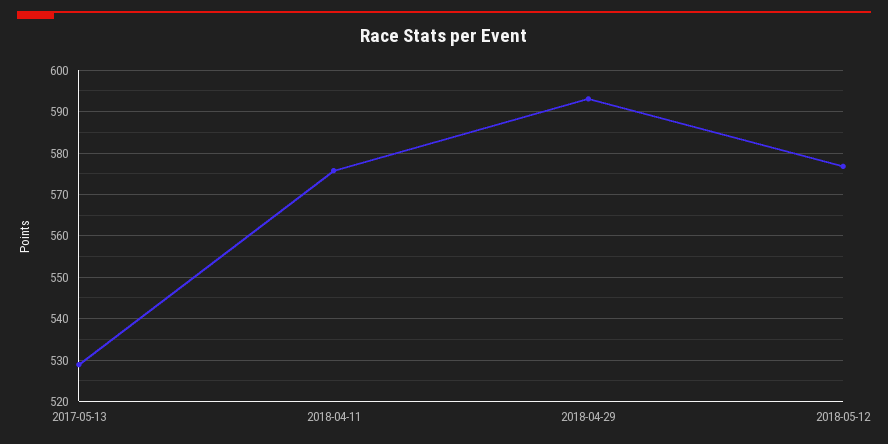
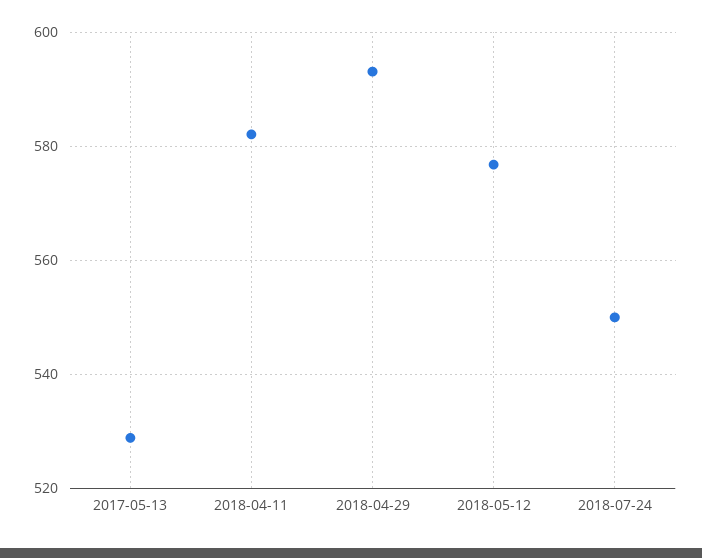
2018-04-11: 576 -> 582
2018-07-24: none -> 550

